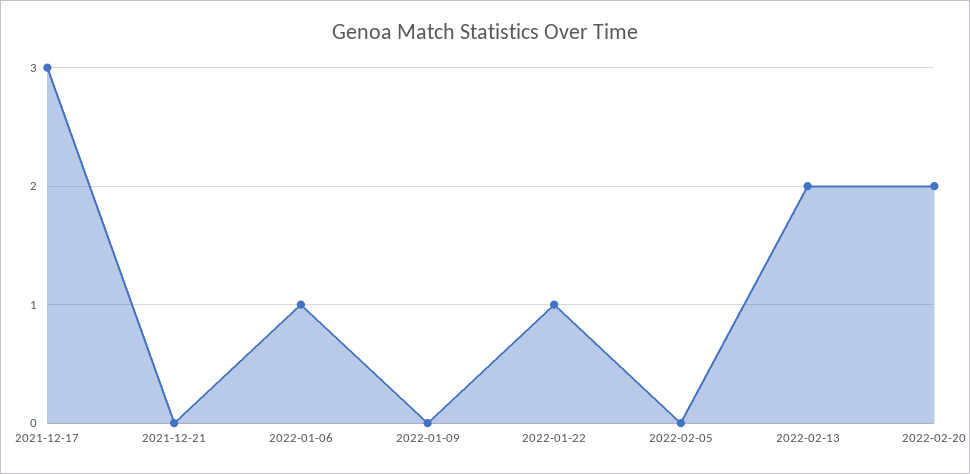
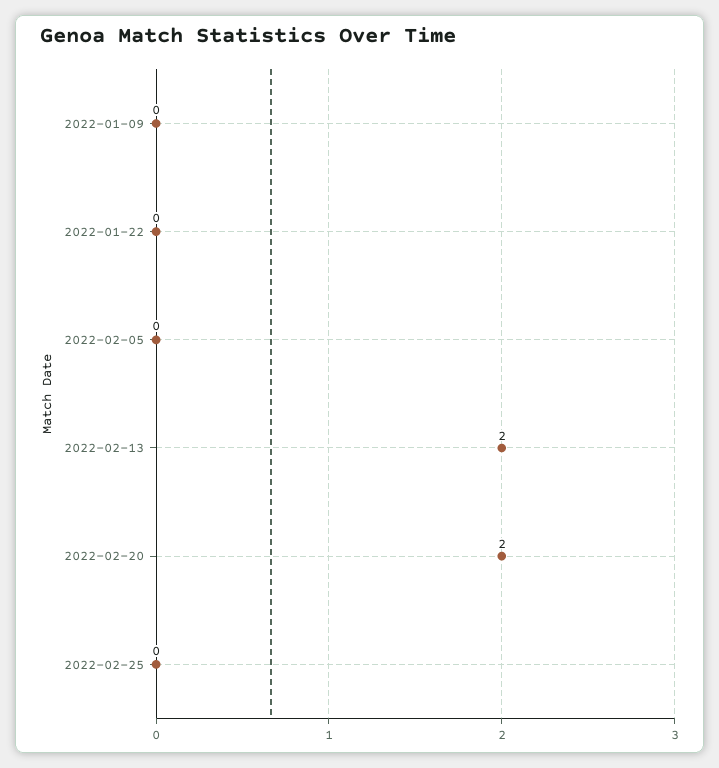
2021-12-17: 3 -> none
2021-12-21: 0 -> none
2022-01-06: 1 -> none
2022-01-22: 1 -> 0
2022-02-25: none -> 0

